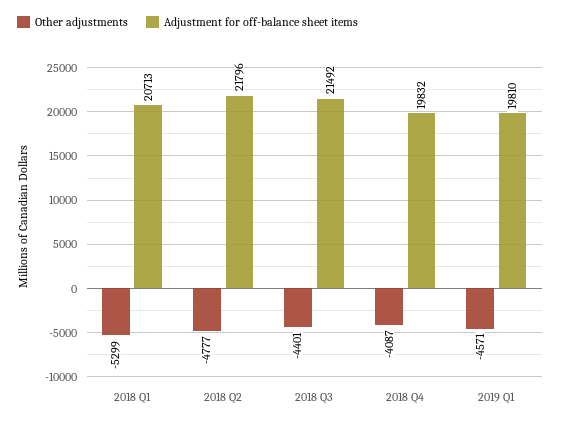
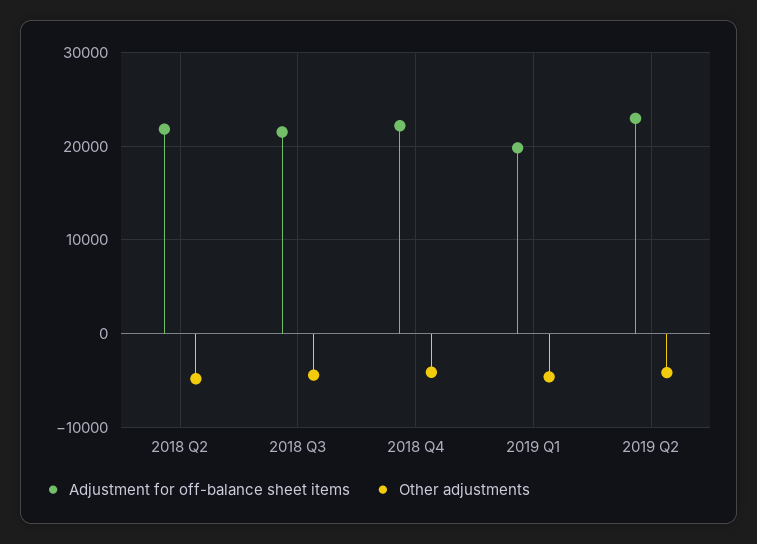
Other adjustments, 2018 Q1: -5299 -> none
Adjustment for off-balance sheet items, 2018 Q1: 20713 -> none
Adjustment for off-balance sheet items, 2018 Q4: 19832 -> 22000
Adjustment for off-balance sheet items, 2019 Q2: none -> 23000
Other adjustments, 2019 Q2: none -> -4000

